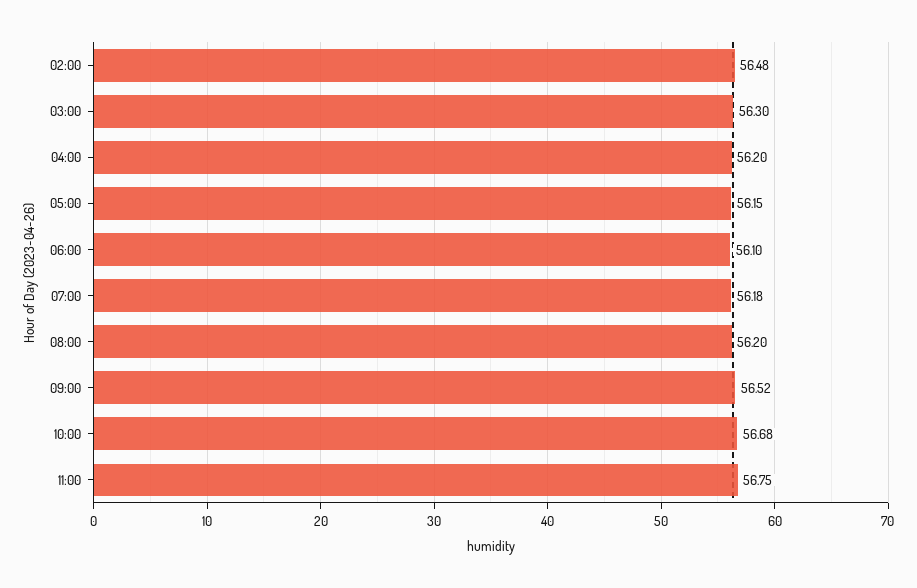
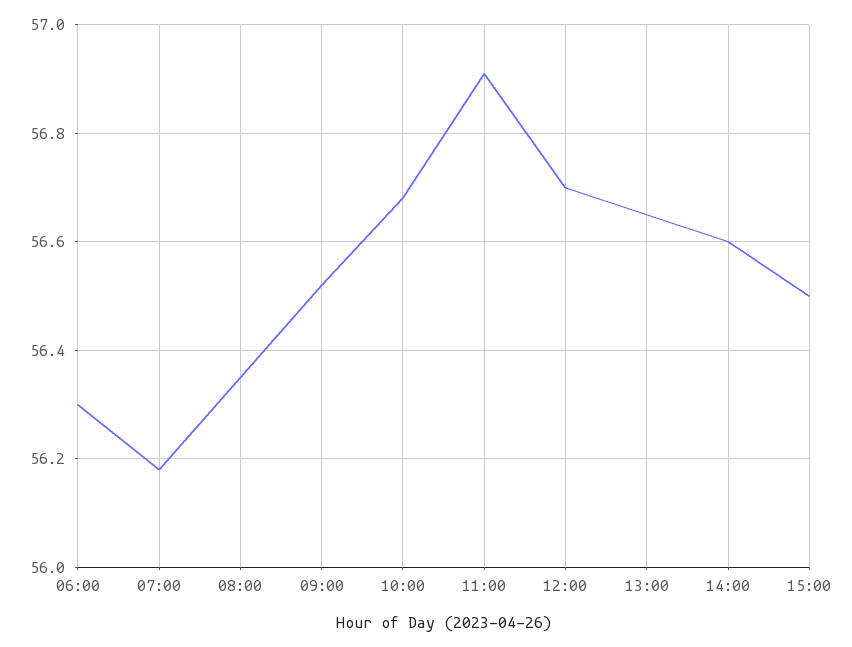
02:00: 56.48 -> none
03:00: 56.3 -> none
04:00: 56.2 -> none
05:00: 56.15 -> none
06:00: 56.1 -> 56.3
08:00: 56.2 -> 56.35
11:00: 56.75 -> 56.9
12:00: none -> 56.7
13:00: none -> 56.65
14:00: none -> 56.6
15:00: none -> 56.5

